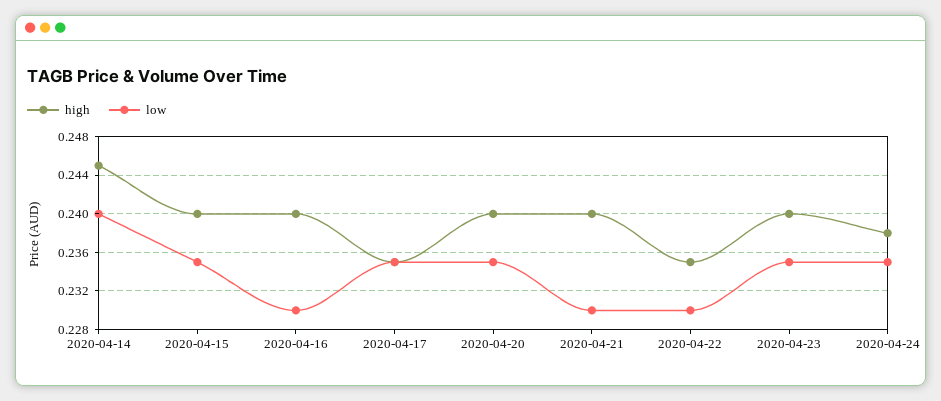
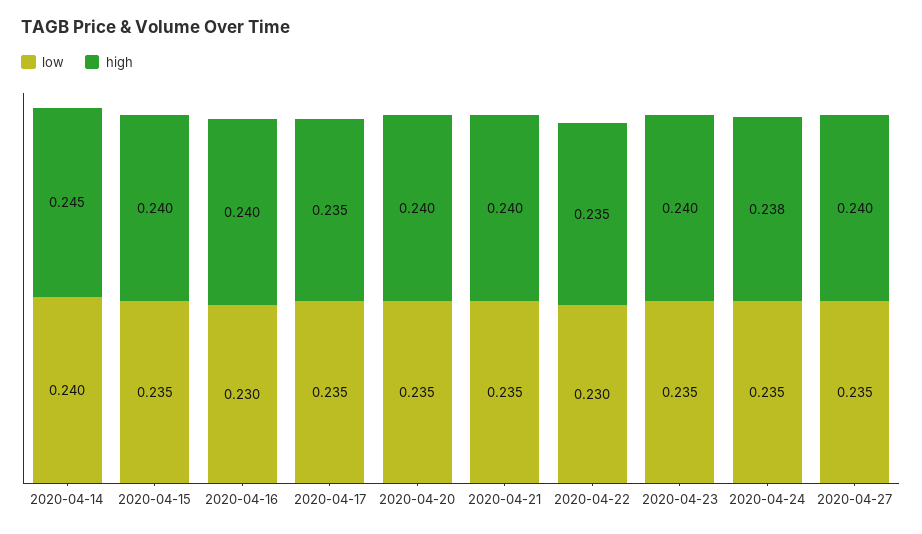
low, 2020-04-21: 0.23 -> 0.235
low, 2020-04-27: none -> 0.235
high, 2020-04-27: none -> 0.24

